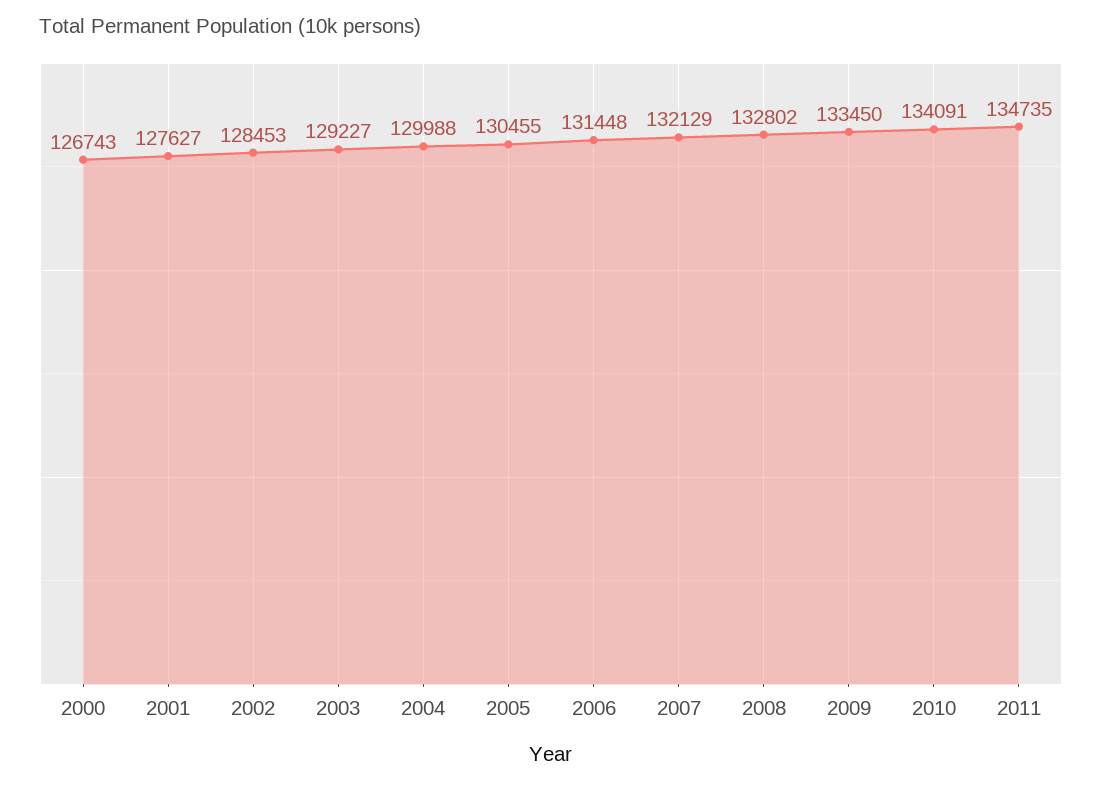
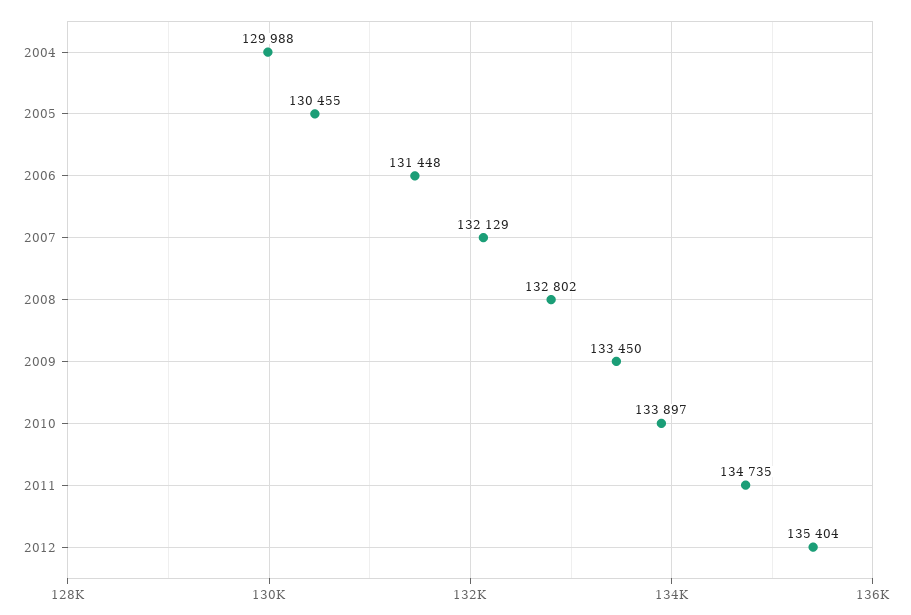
2000: 126743 -> none
2001: 127627 -> none
2002: 128453 -> none
2003: 129227 -> none
2010: 134091 -> 133897
2012: none -> 135404

